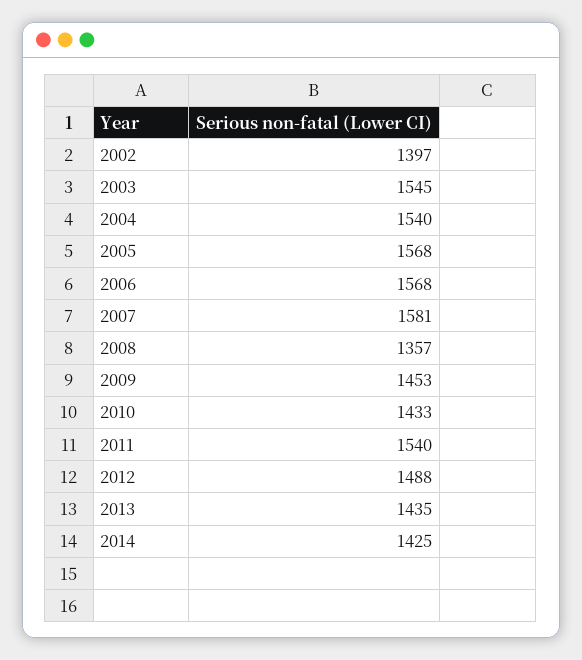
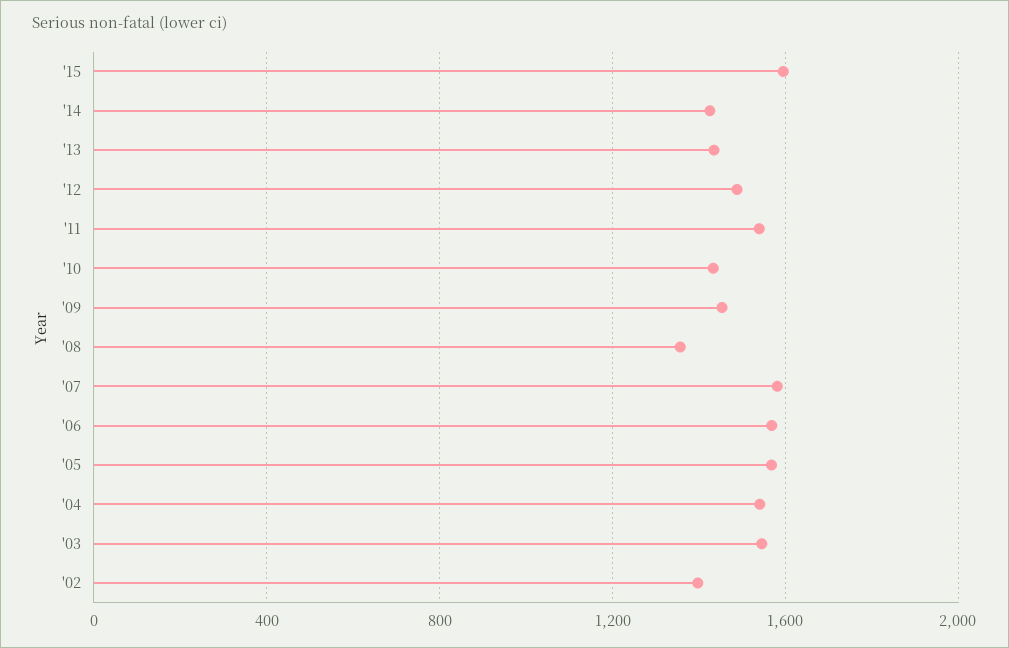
'15: none -> 1600

